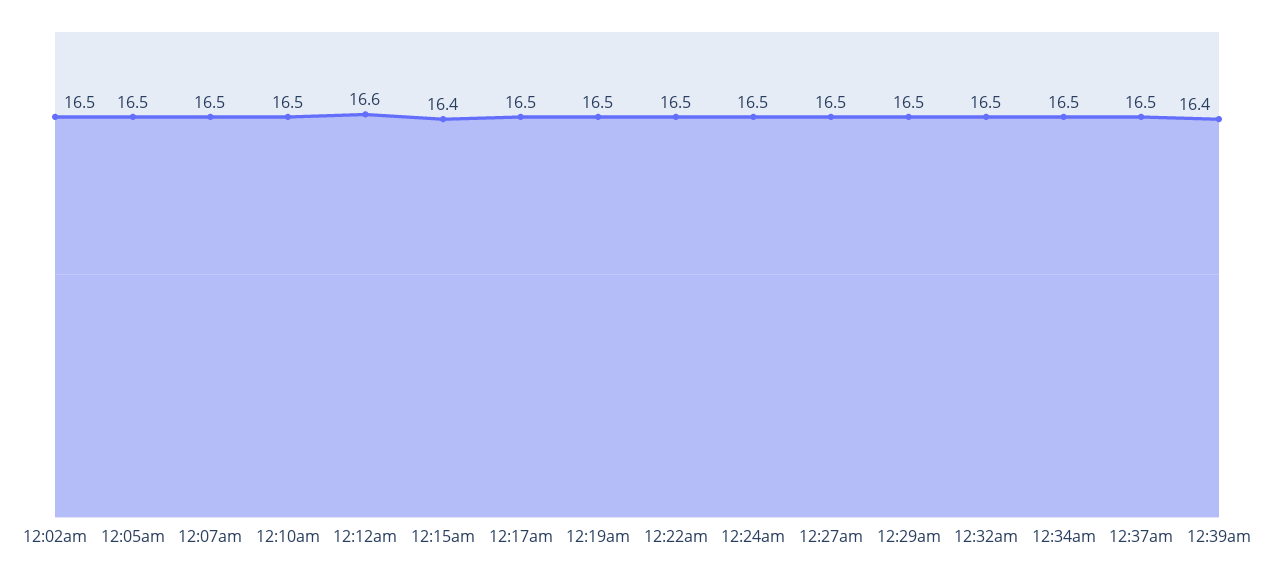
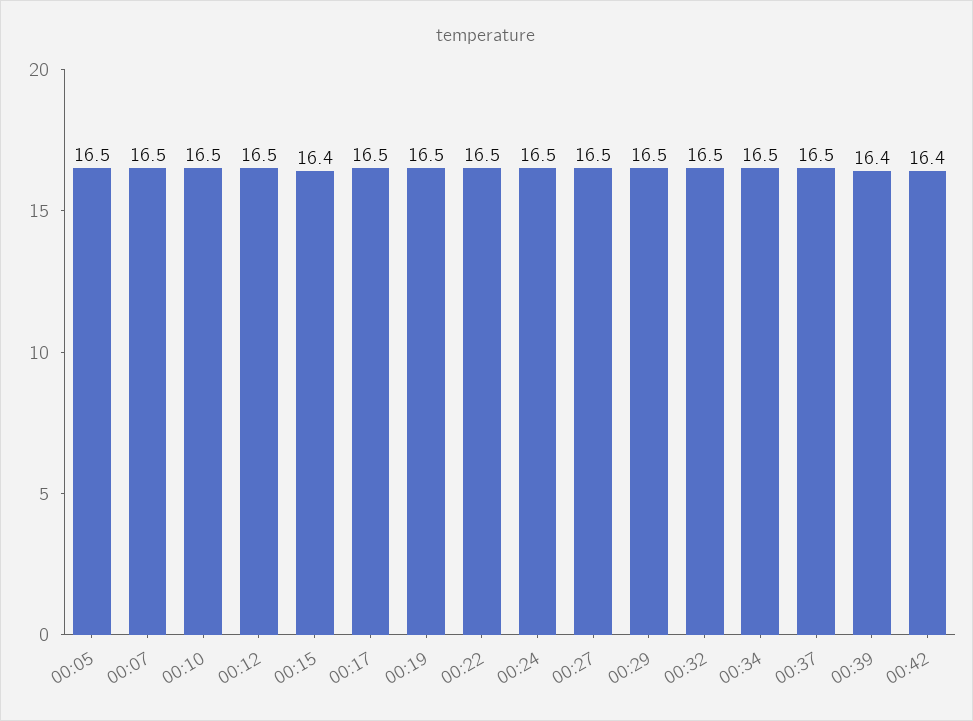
12:02am: 16.5 -> none
12:12am: 16.6 -> 16.5
00:42: none -> 16.4

